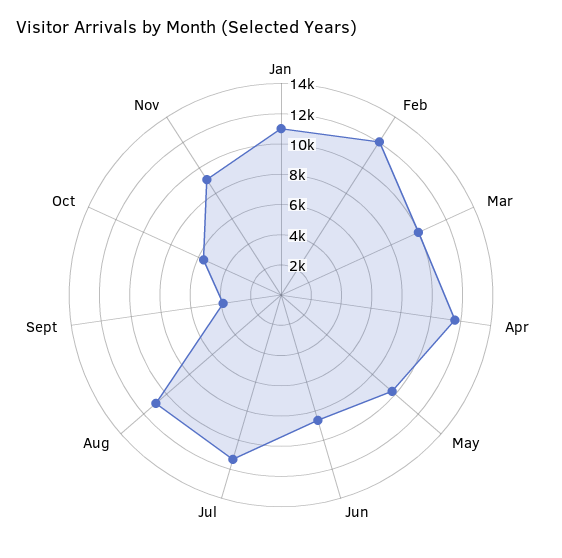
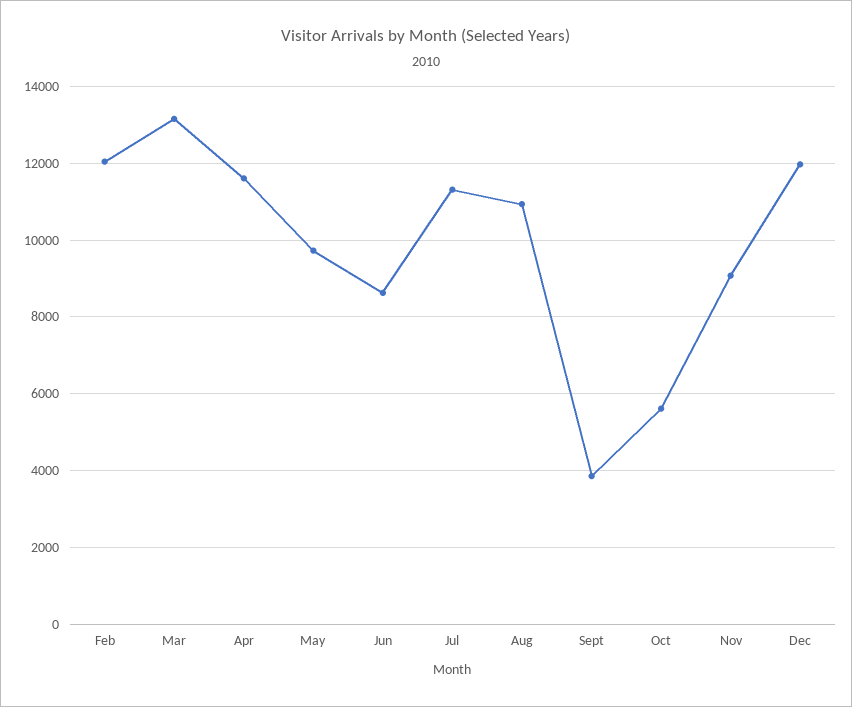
Jan: 11000 -> none
Mar: 10000 -> 13200
Dec: none -> 12000

